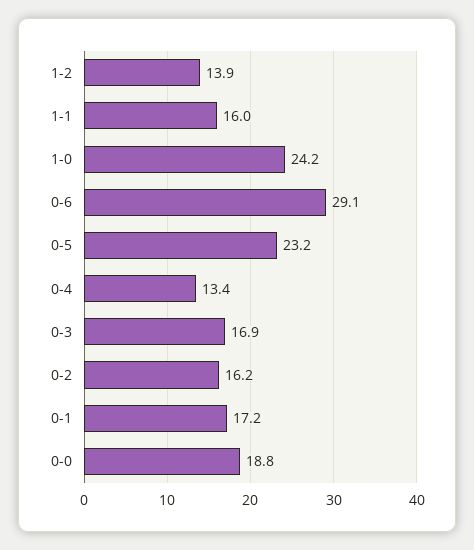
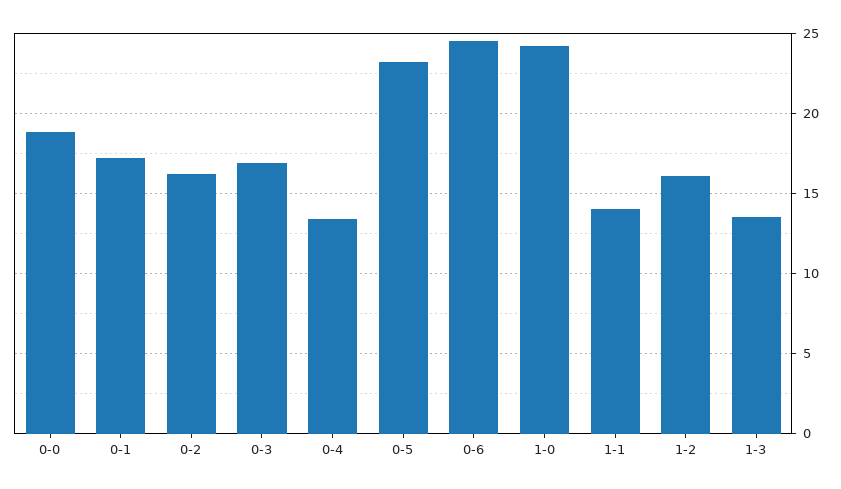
1-2: 13.9 -> 16
1-1: 16 -> 14
0-6: 29.1 -> 24.5
1-3: none -> 13.5

